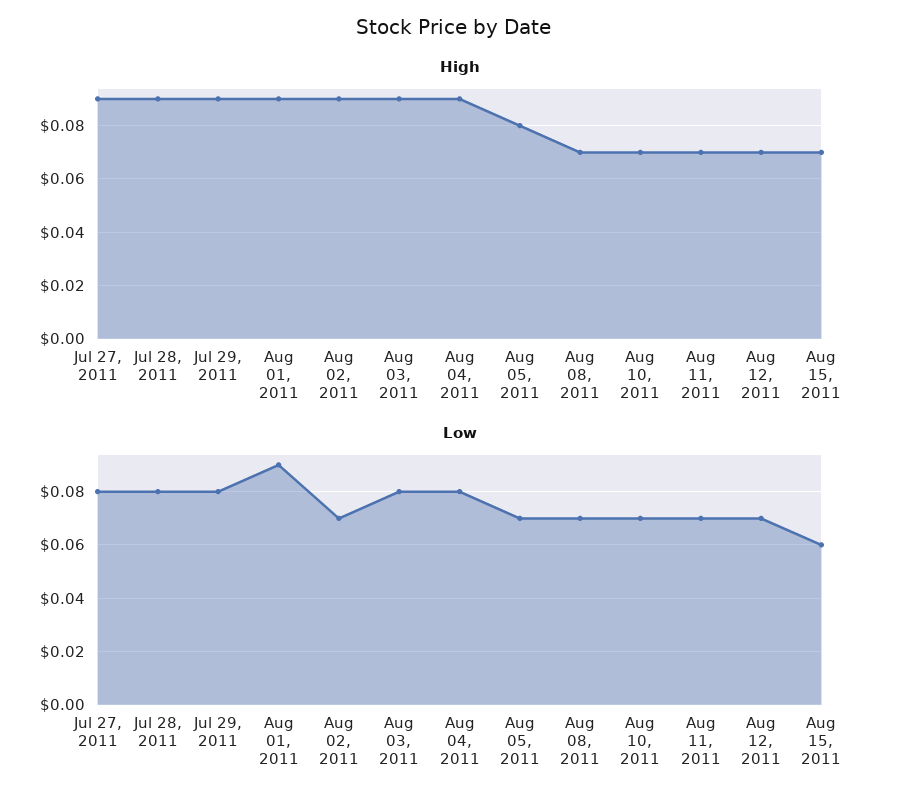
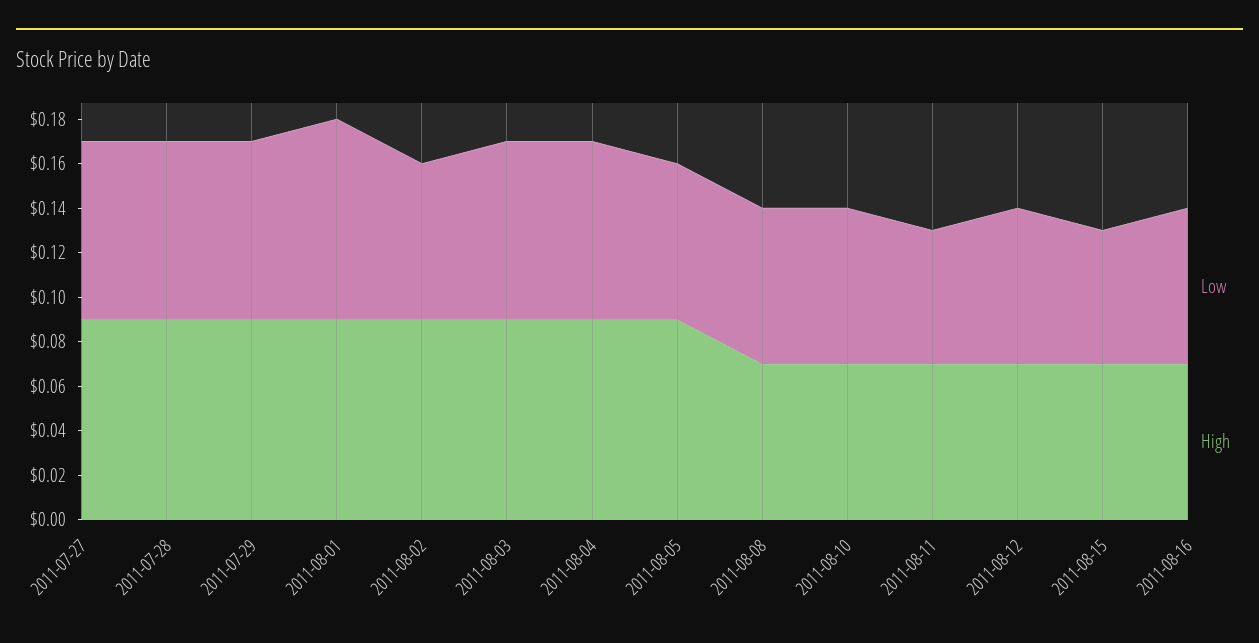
High, Aug 05, 2011: 0.08 -> 0.09
Low, Aug 11, 2011: 0.07 -> 0.06
Low, 2011-08-16: none -> 0.07
High, 2011-08-16: none -> 0.07

